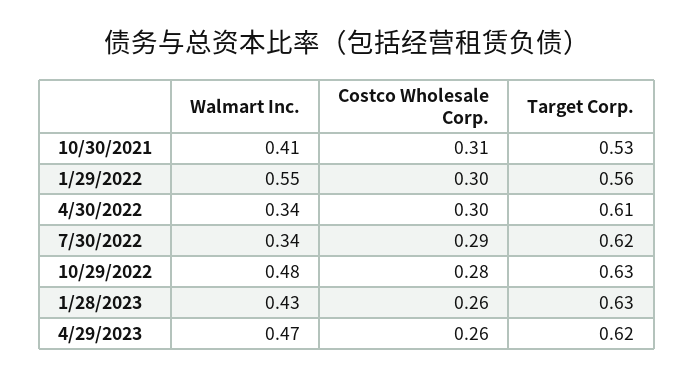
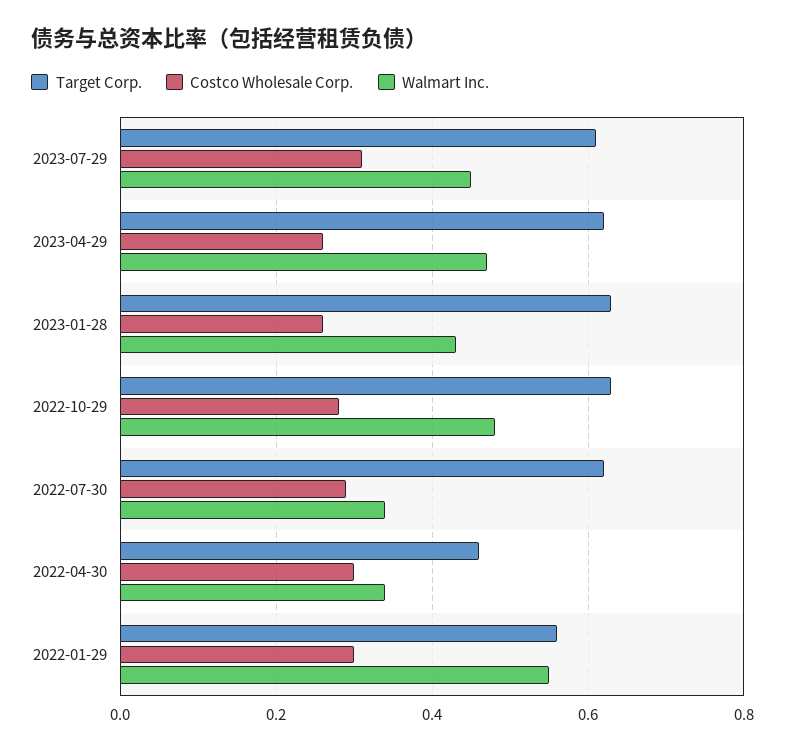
Walmart Inc., 10/30/2021: 0.41 -> none
Costco Wholesale Corp., 10/30/2021: 0.31 -> none
Target Corp., 10/30/2021: 0.53 -> none
Target Corp., 4/30/2022: 0.61 -> 0.45
Target Corp., 2023-07-29: none -> 0.6
Costco Wholesale Corp., 2023-07-29: none -> 0.3
Walmart Inc., 2023-07-29: none -> 0.45

